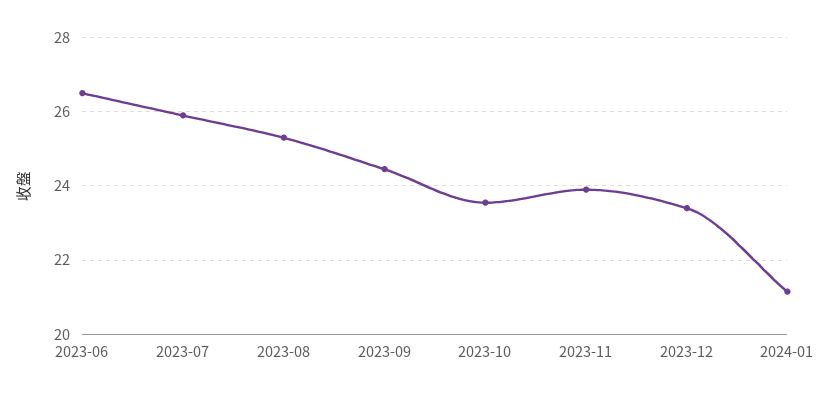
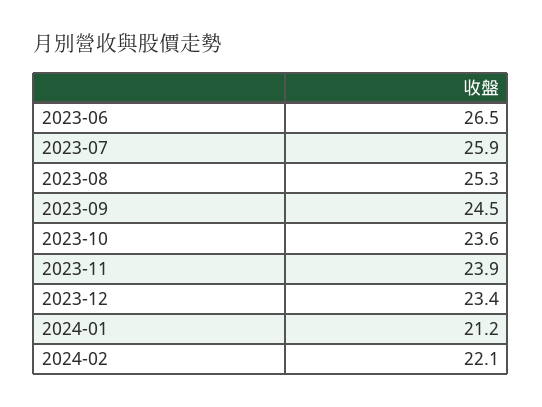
2024-02: none -> 22.1

